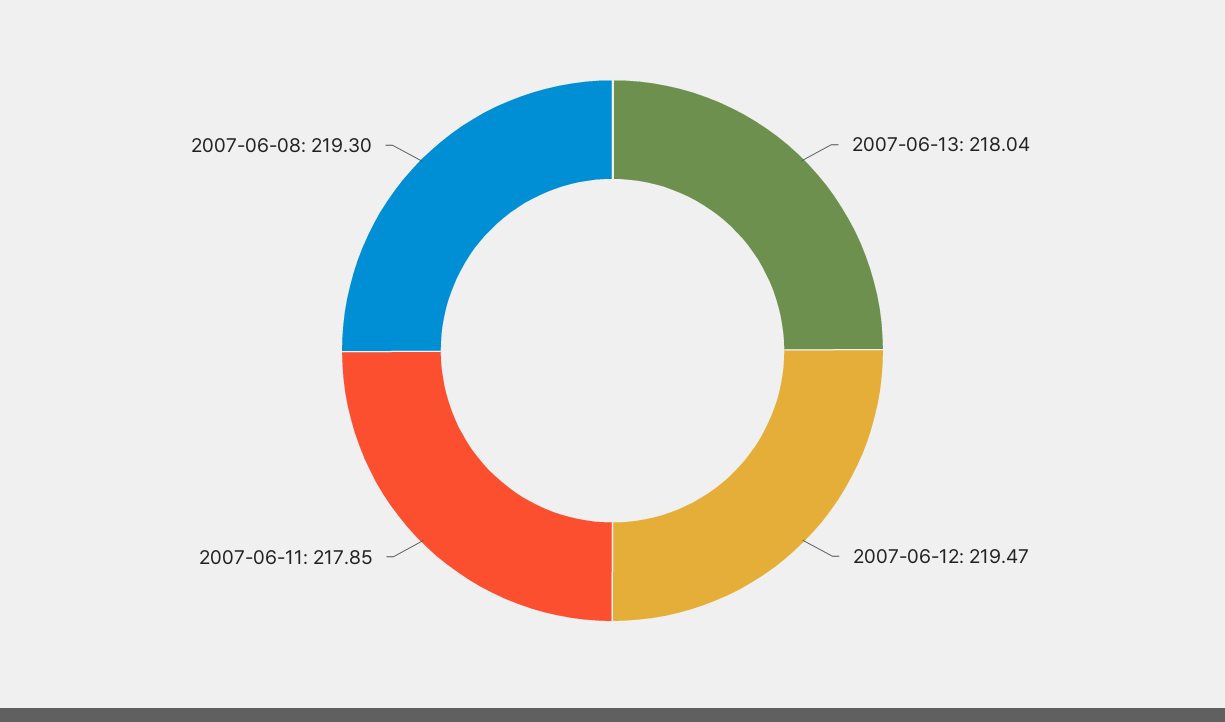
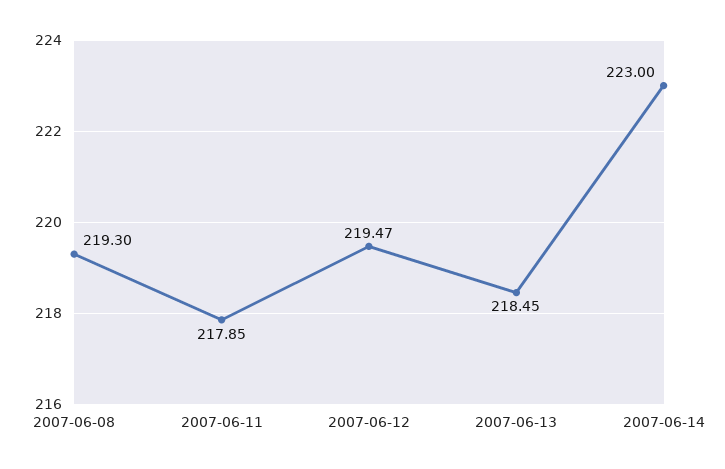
2007-06-13: 218.04 -> 218.45
2007-06-14: none -> 223

